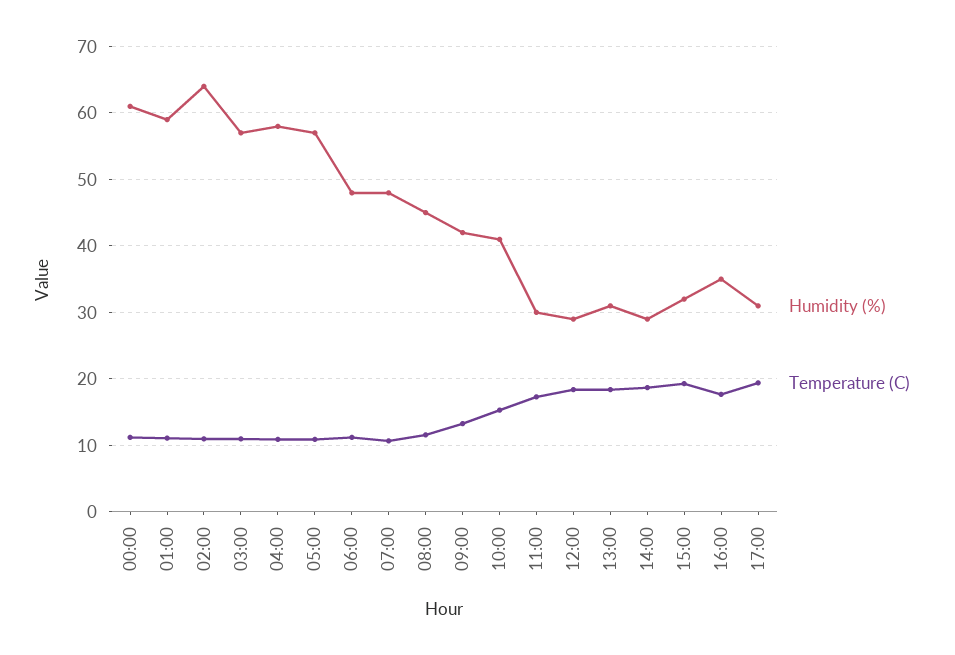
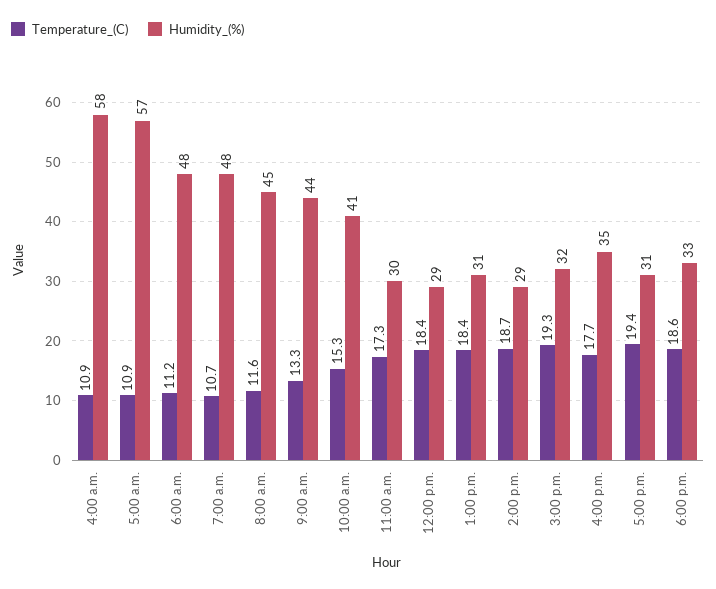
Humidity (%), 00:00: 61 -> none
Temperature (C), 00:00: 11 -> none
Humidity (%), 01:00: 59 -> none
Temperature (C), 01:00: 11 -> none
Humidity (%), 02:00: 64 -> none
Temperature (C), 02:00: 11 -> none
Humidity (%), 03:00: 57 -> none
Temperature (C), 03:00: 11 -> none
Humidity (%), 09:00: 42 -> 44
Temperature (C), 6:00 p.m.: none -> 18.6
Humidity (%), 6:00 p.m.: none -> 33

